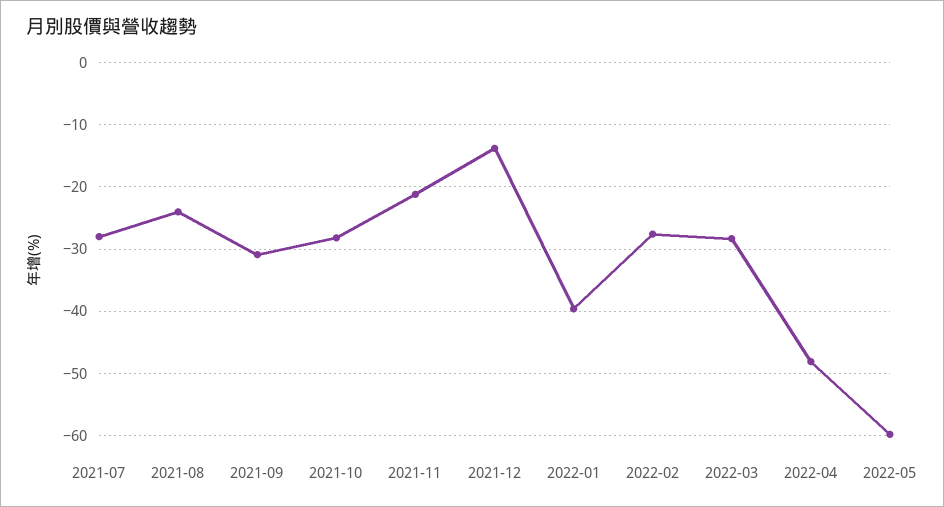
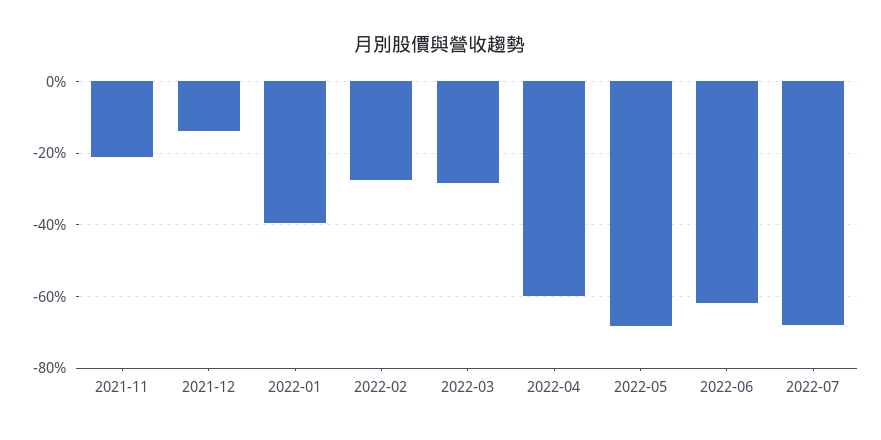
2021-07: -28 -> none
2021-08: -24 -> none
2021-09: -31 -> none
2021-10: -28 -> none
2022-04: -48 -> -60
2022-05: -60 -> -68
2022-06: none -> -62
2022-07: none -> -68

